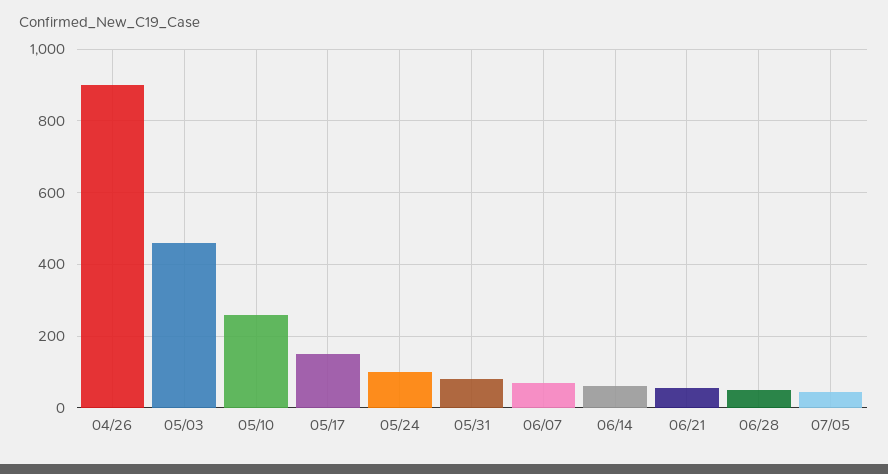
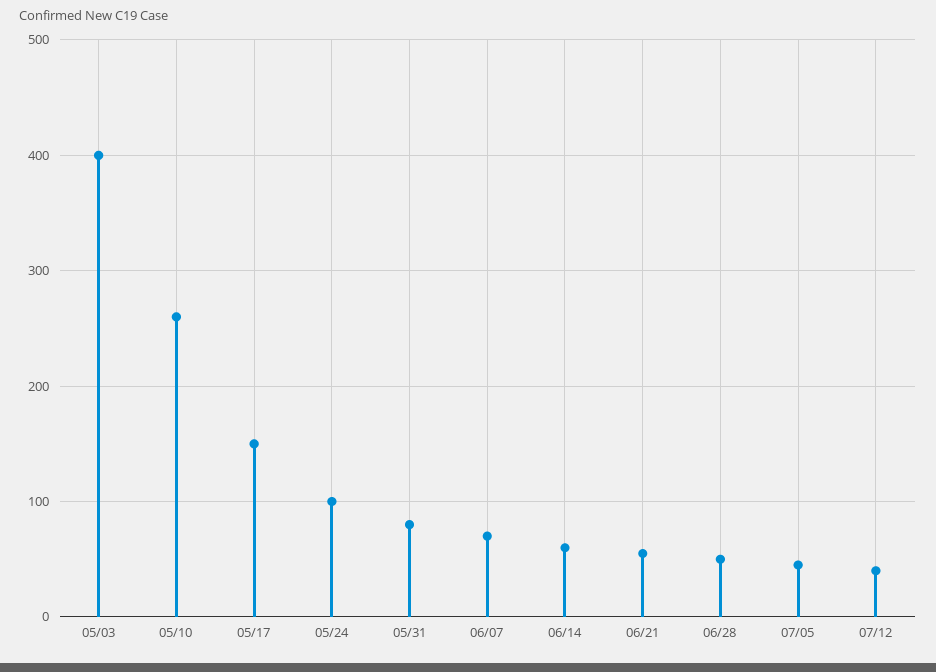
04/26: 900 -> none
05/03: 460 -> 400
07/12: none -> 40

